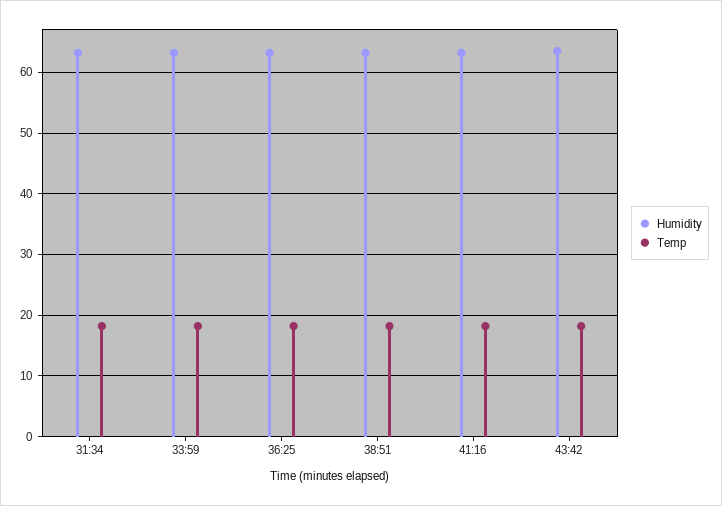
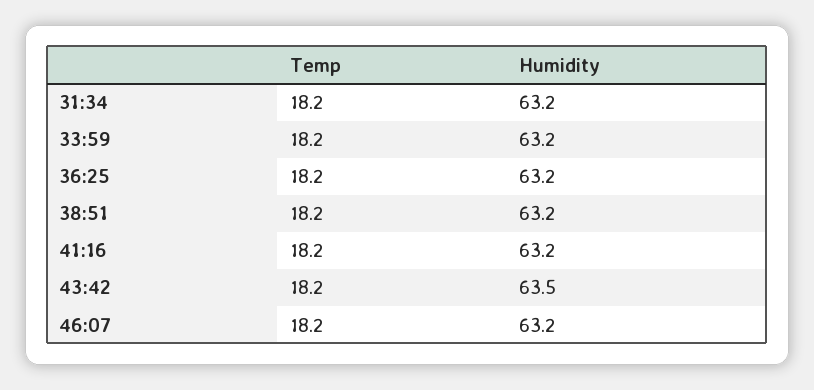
Temp, 46:07: none -> 18.2
Humidity, 46:07: none -> 63.2

